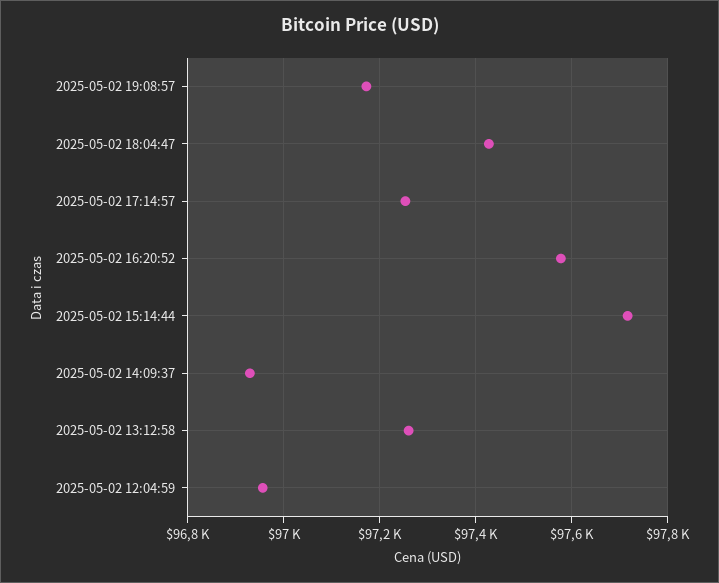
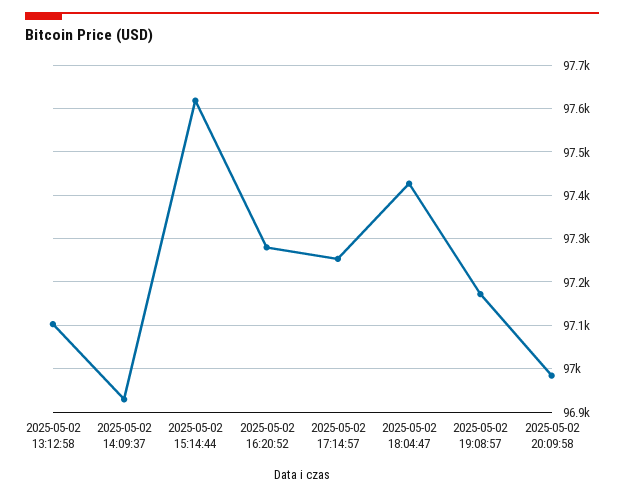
2025-05-02 16:20:52: 97580 -> 97280
2025-05-02 15:14:44: 97720 -> 97620
2025-05-02 13:12:58: 97260 -> 97100
2025-05-02 12:04:59: 96960 -> none
2025-05-02 20:09:58: none -> 96980

